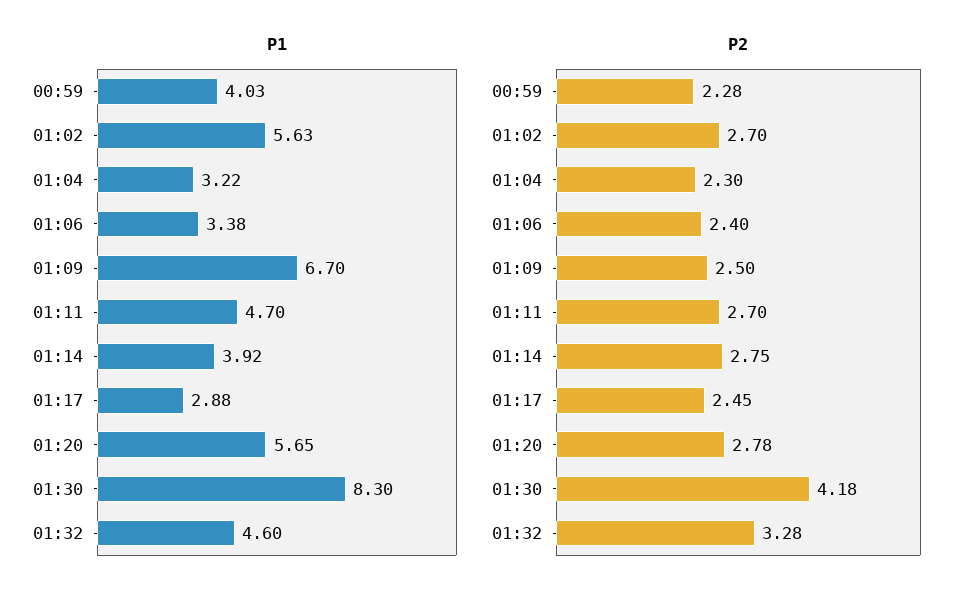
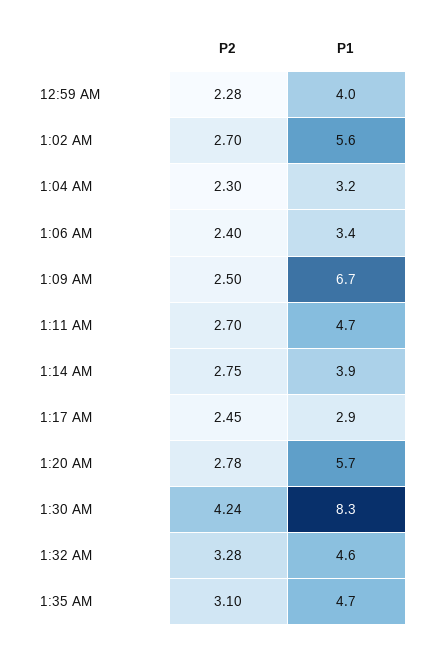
P2, 01:30: 4.18 -> 4.24
P2, 1:35 AM: none -> 3.1
P1, 1:35 AM: none -> 4.7

